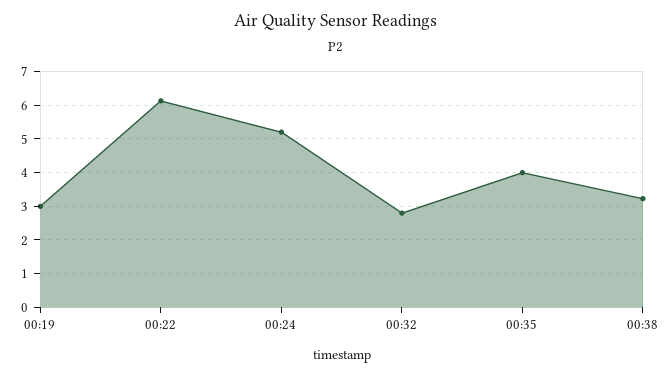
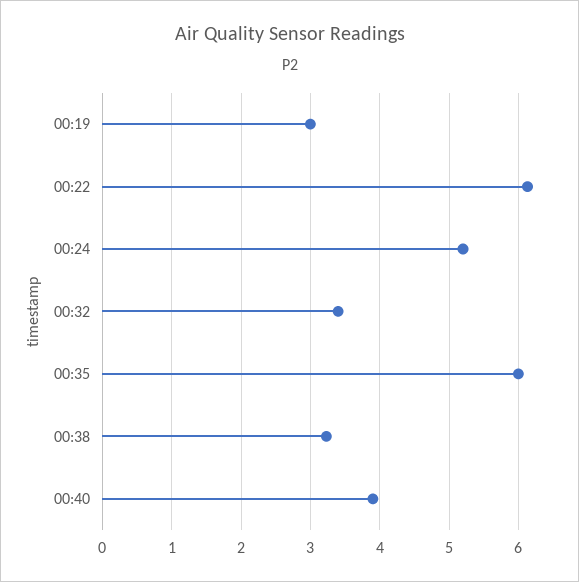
00:32: 2.8 -> 3.4
00:35: 4 -> 6
00:40: none -> 3.9

